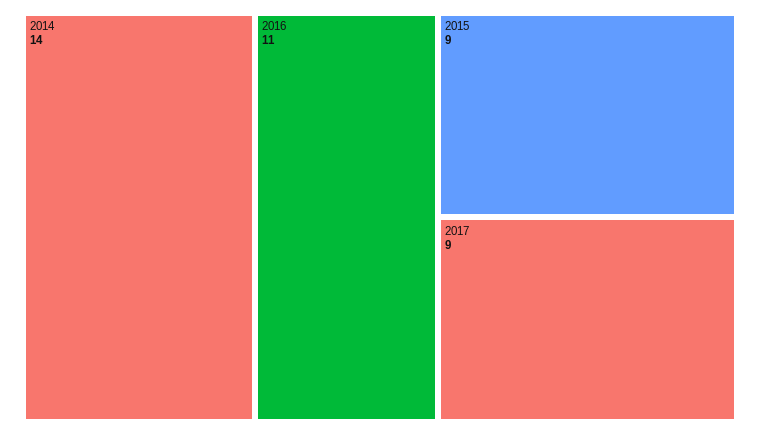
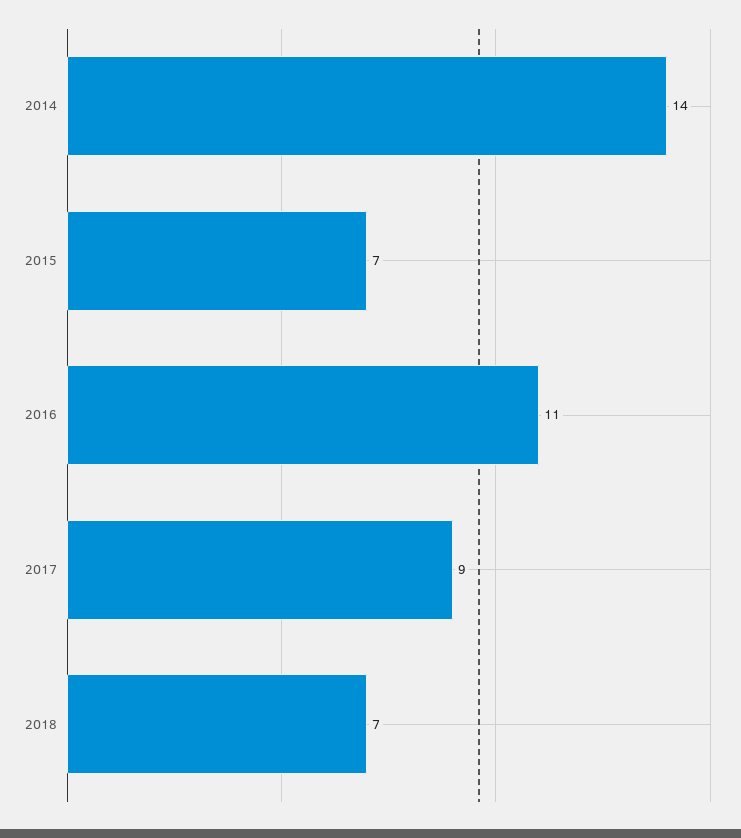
2015: 9 -> 7
2018: none -> 7

